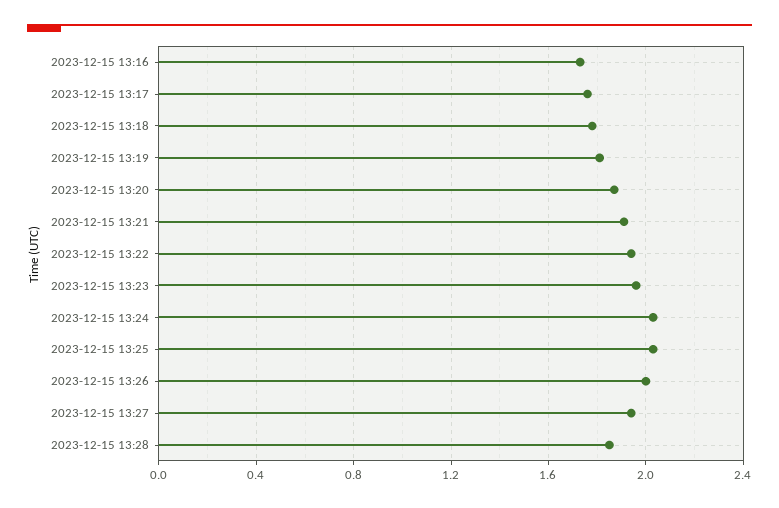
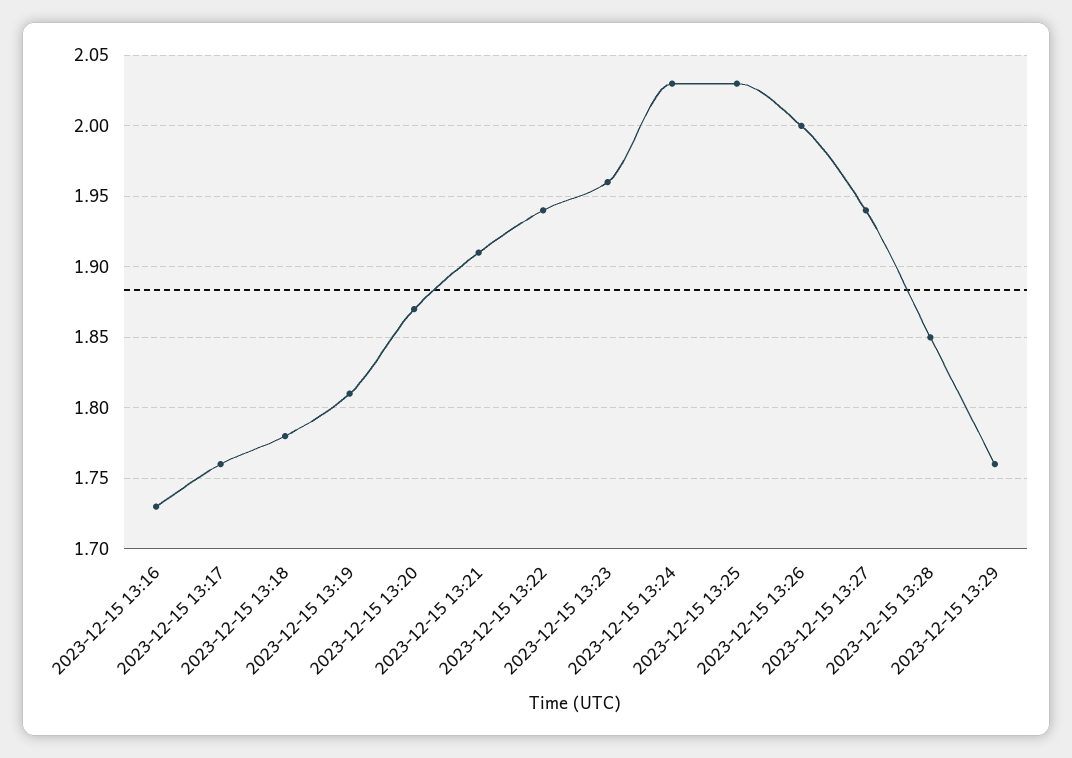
2023-12-15 13:29: none -> 1.76

